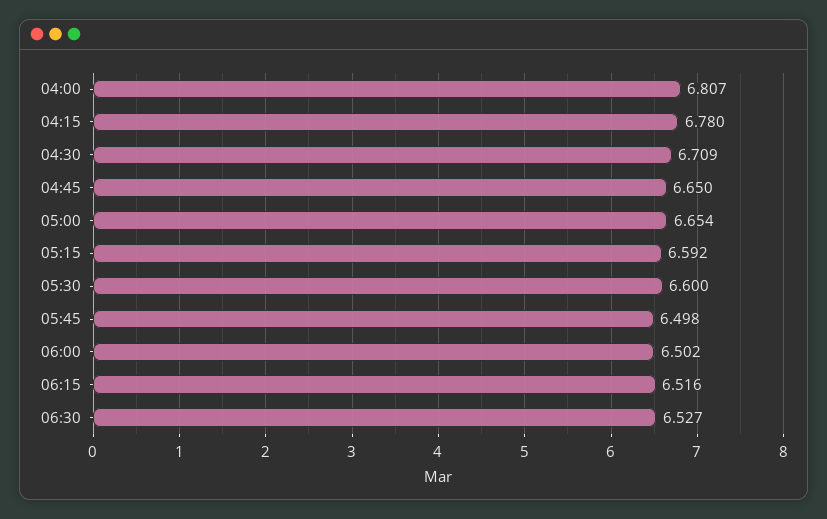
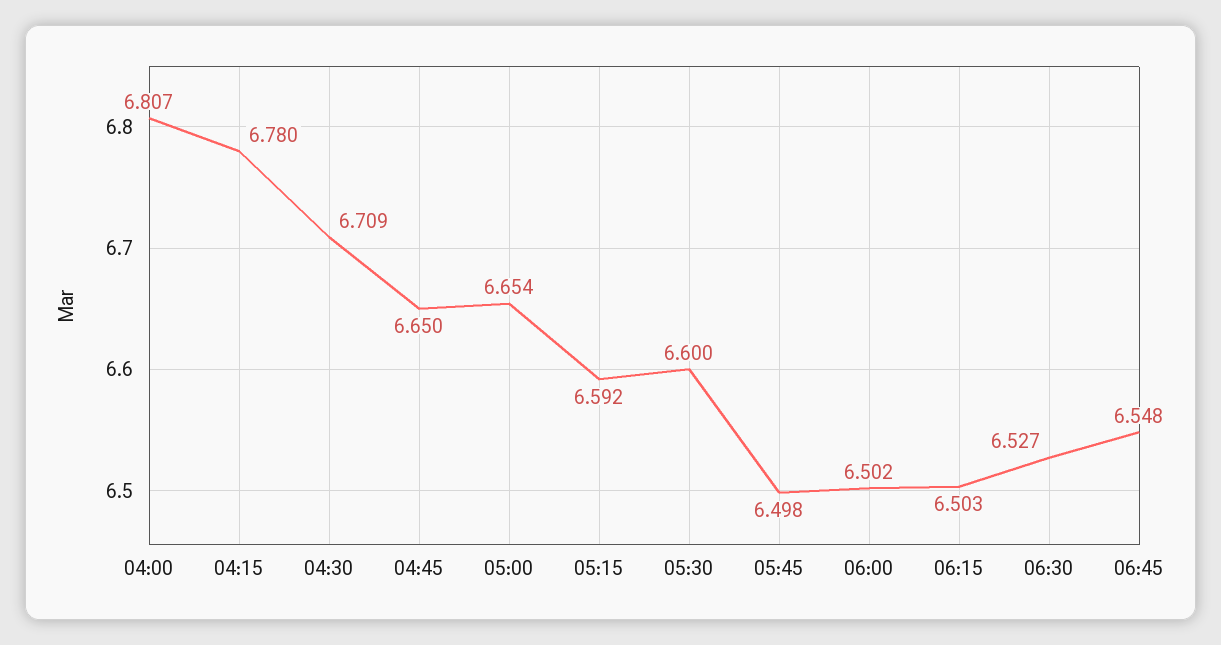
06:15: 6.516 -> 6.503
06:45: none -> 6.548

